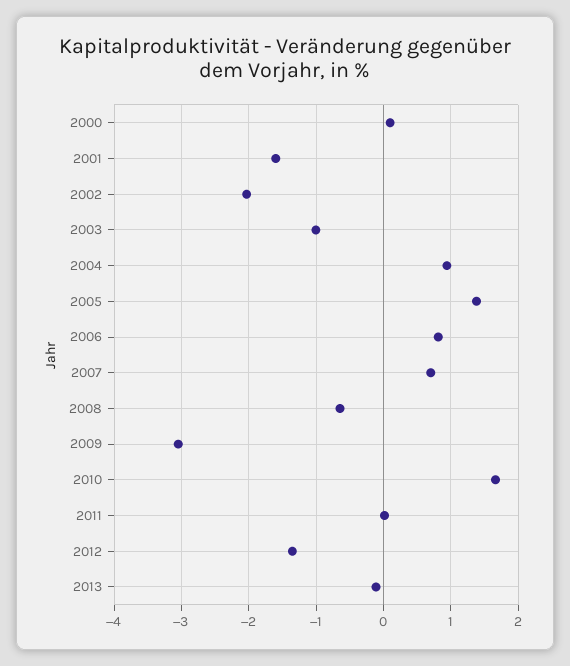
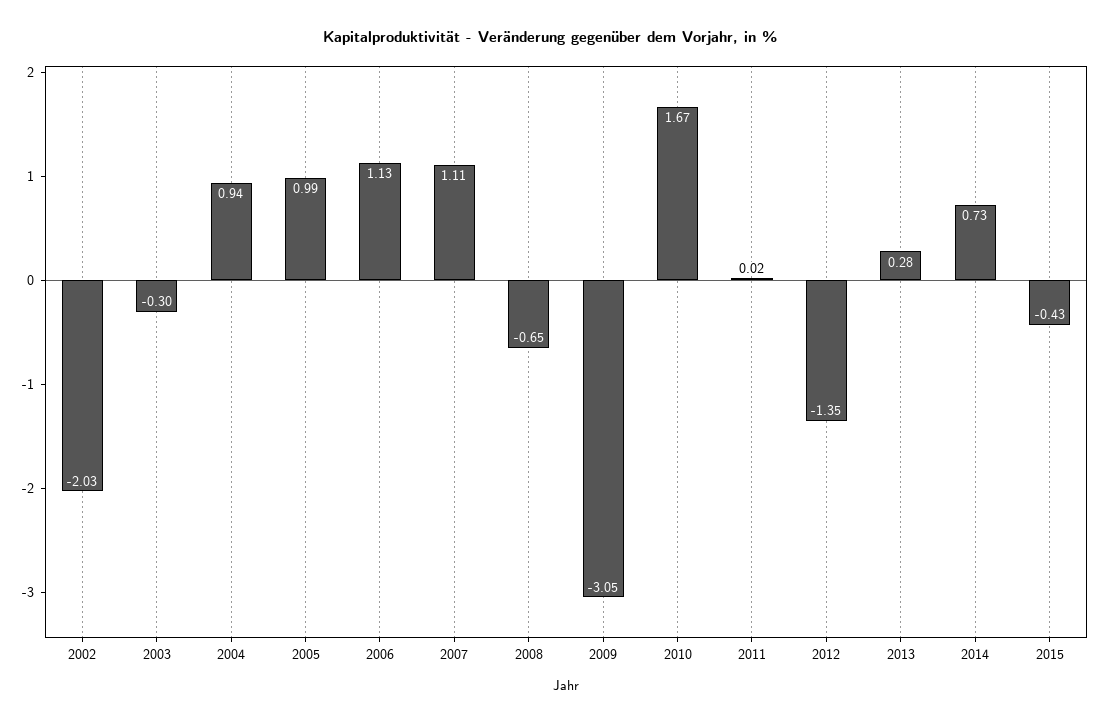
2000: 0.1 -> none
2001: -1.6 -> none
2003: -1 -> -0.3
2005: 1.4 -> 0.99
2006: 0.8 -> 1.13
2007: 0.7 -> 1.11
2013: -0.1 -> 0.28
2014: none -> 0.73
2015: none -> -0.43

